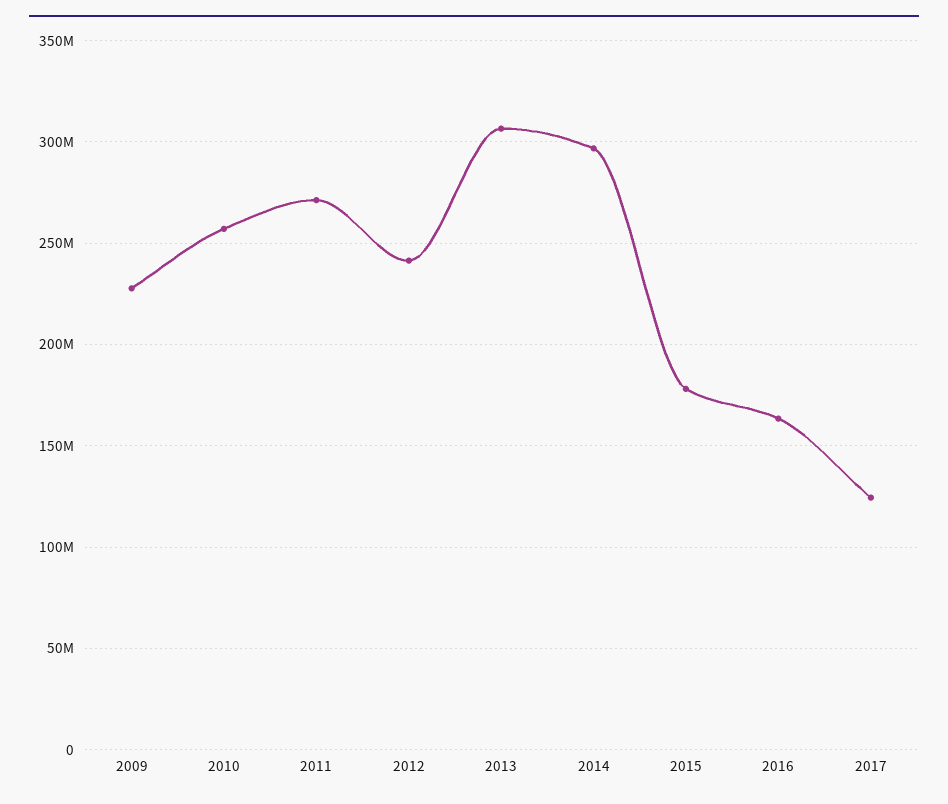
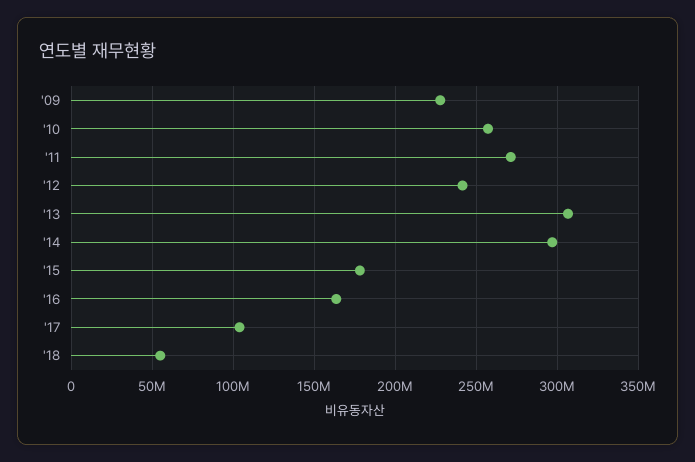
2017: 125000000 -> 105000000
'18: none -> 55000000

